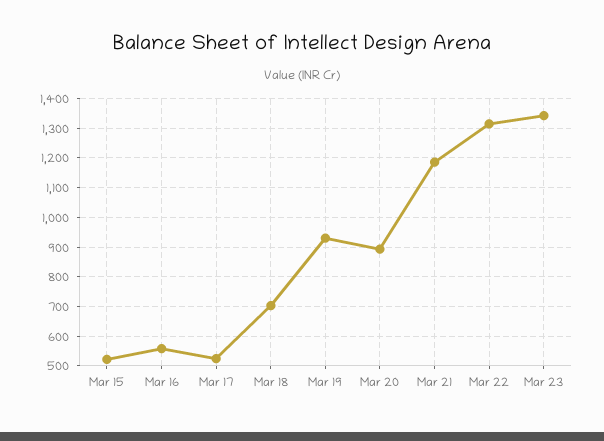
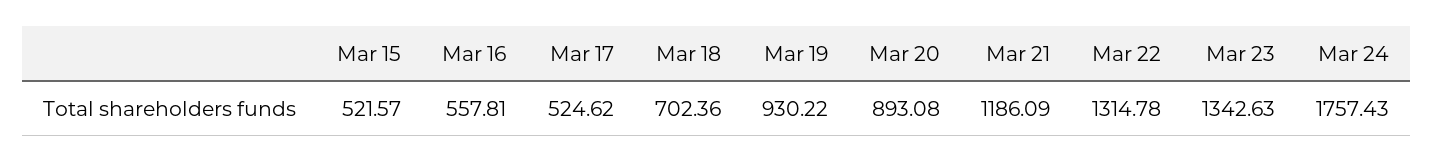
Mar 24: none -> 1757.43

